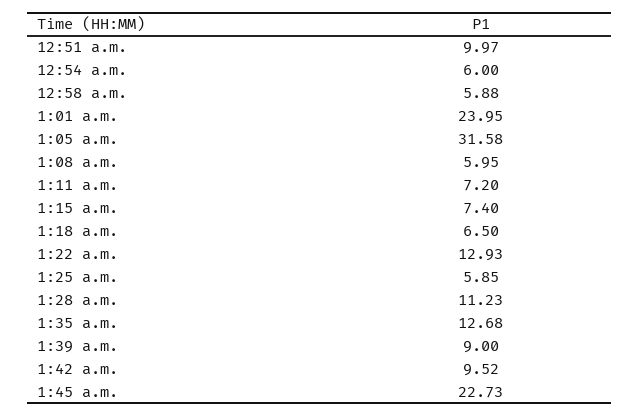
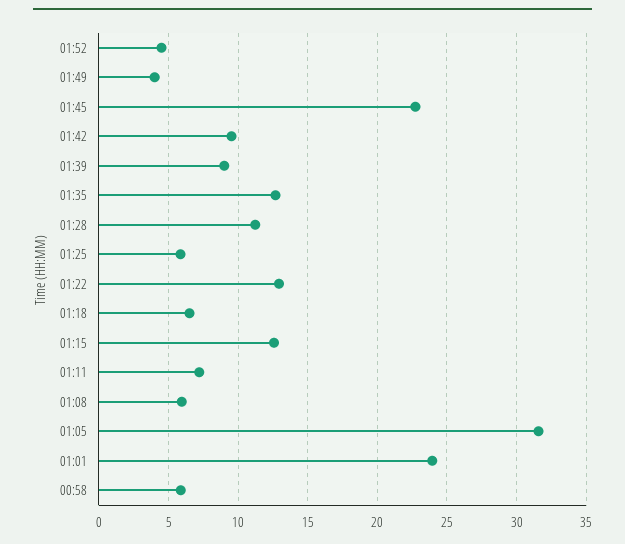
12:51 a.m.: 9.97 -> none
12:54 a.m.: 6 -> none
1:15 a.m.: 7.4 -> 12.5
01:52: none -> 4.5
01:49: none -> 4

